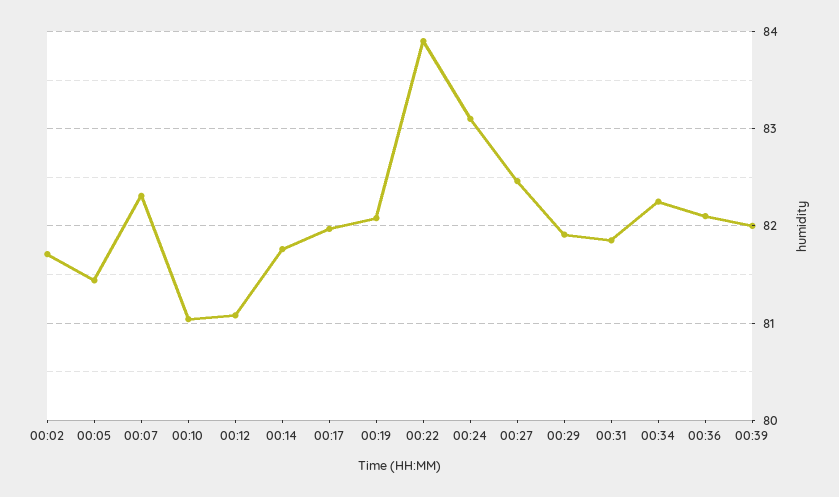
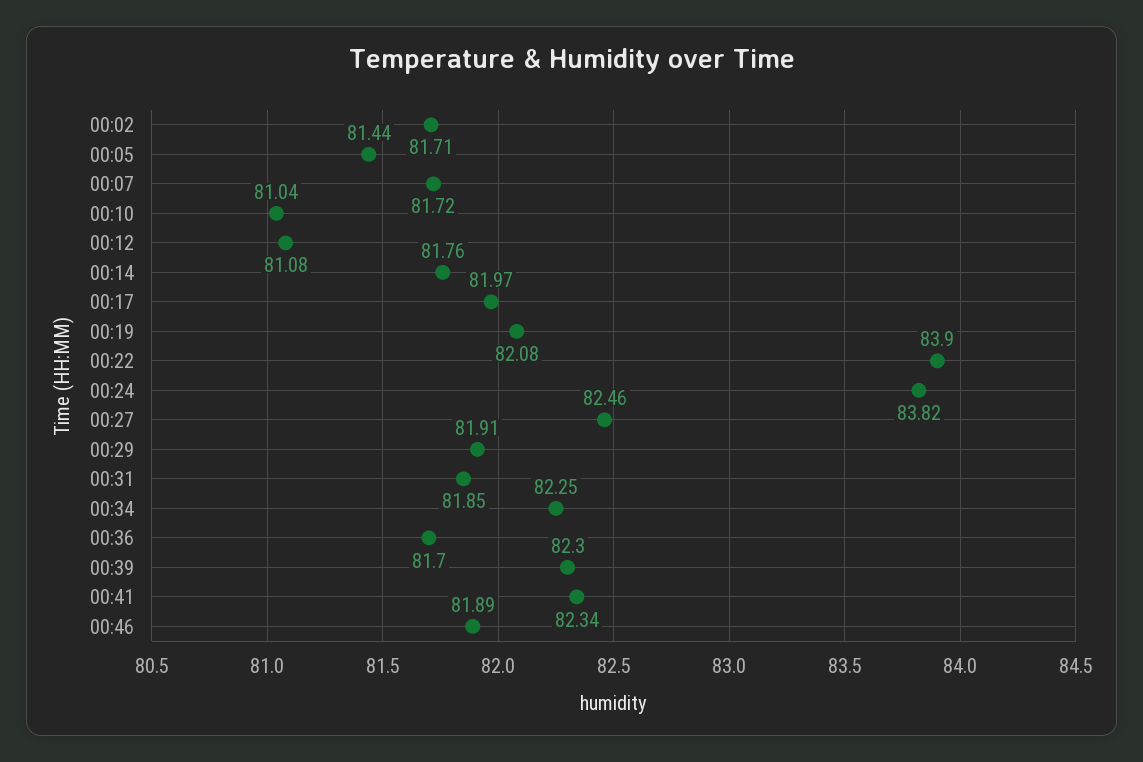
00:07: 82.3 -> 81.72
00:24: 83.1 -> 83.82
00:36: 82.1 -> 81.7
00:39: 82 -> 82.3
00:41: none -> 82.34
00:46: none -> 81.89

